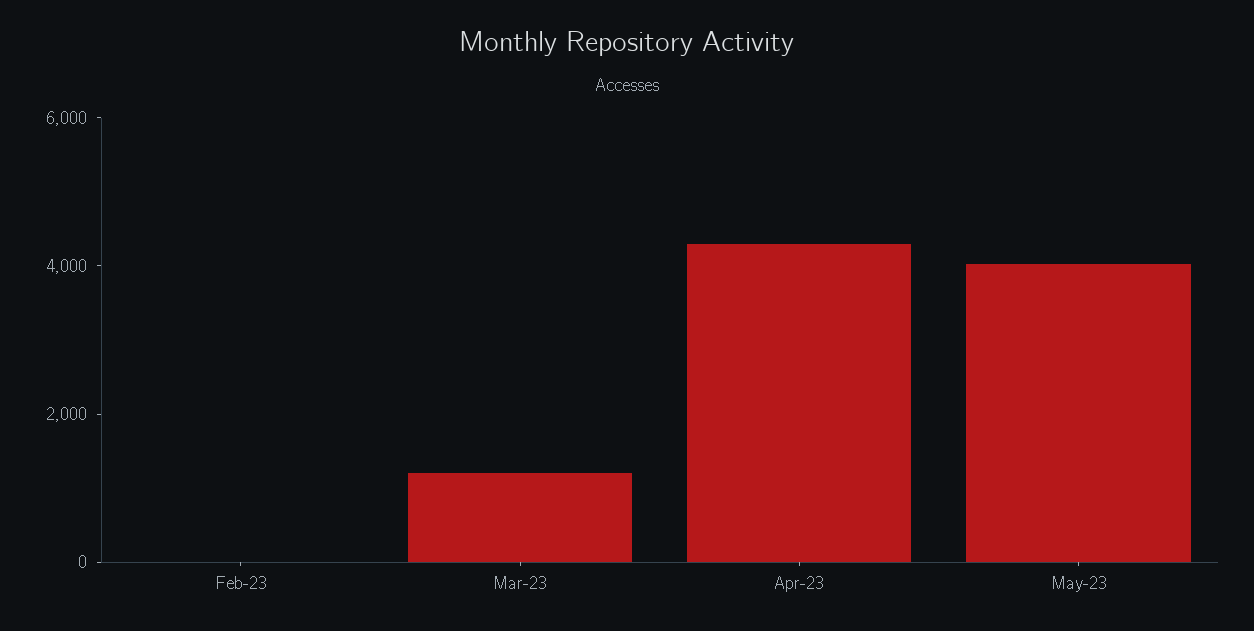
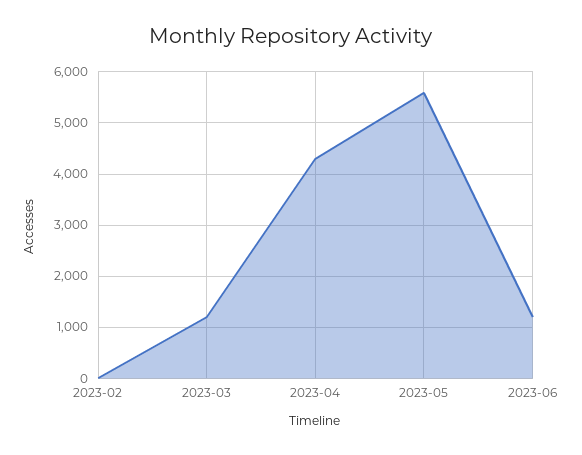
May-23: 4000 -> 5600
2023-06: none -> 1200

